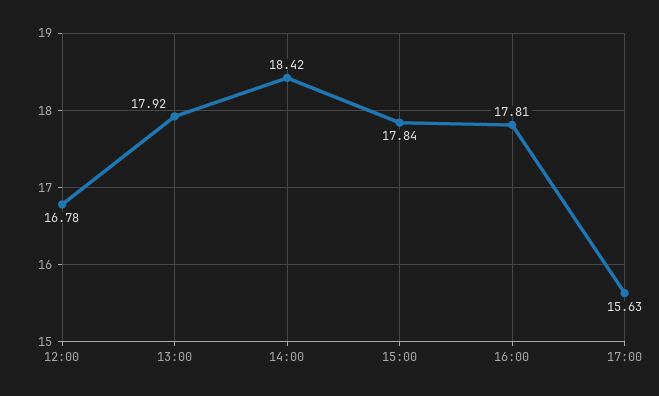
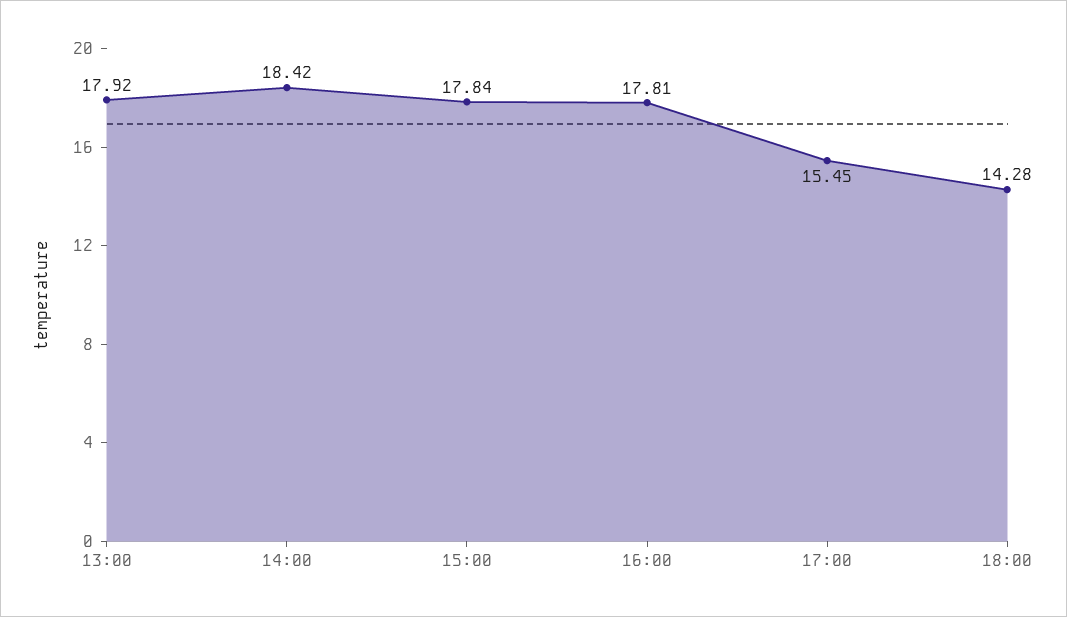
12:00: 16.78 -> none
17:00: 15.63 -> 15.45
18:00: none -> 14.28

